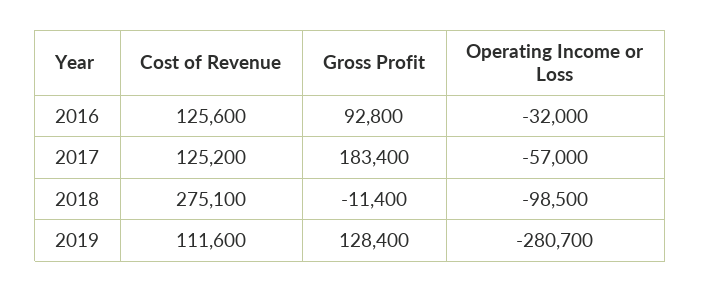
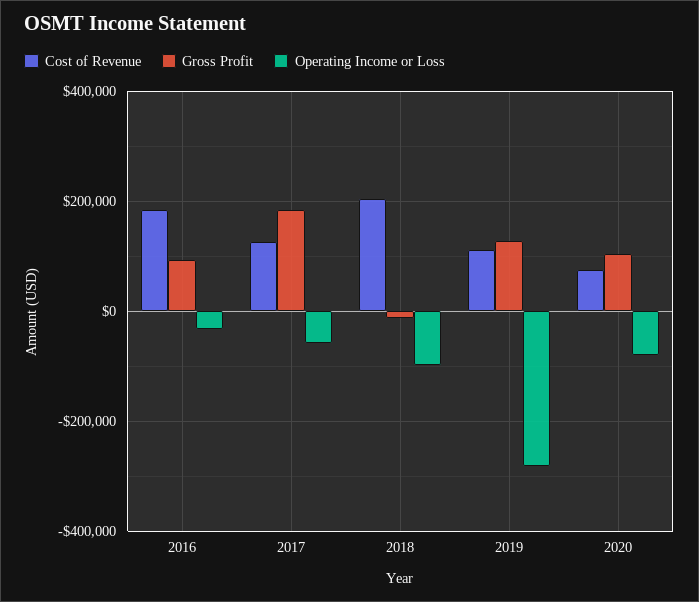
Cost of Revenue, 2016: 125600 -> 180000
Cost of Revenue, 2018: 275100 -> 200000
Cost of Revenue, 2020: none -> 80000
Gross Profit, 2020: none -> 100000
Operating Income or Loss, 2020: none -> -80000

